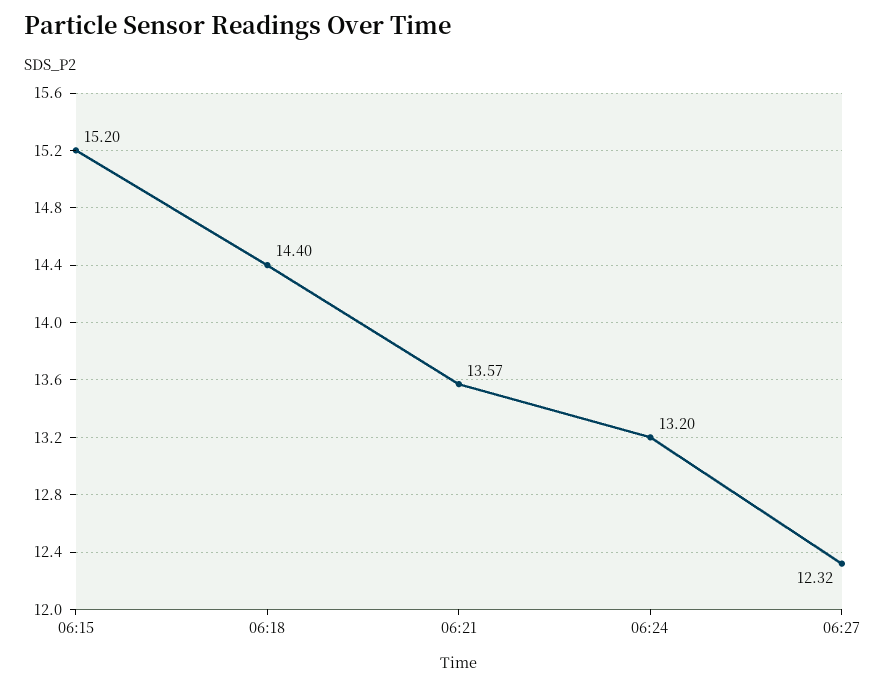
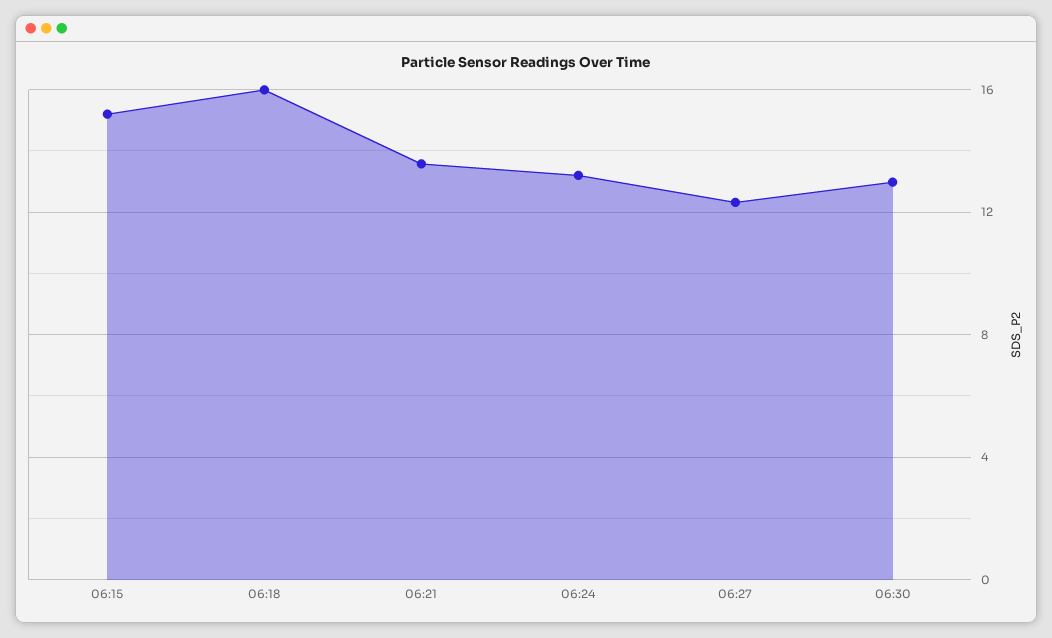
06:18: 14.4 -> 16
06:30: none -> 13

